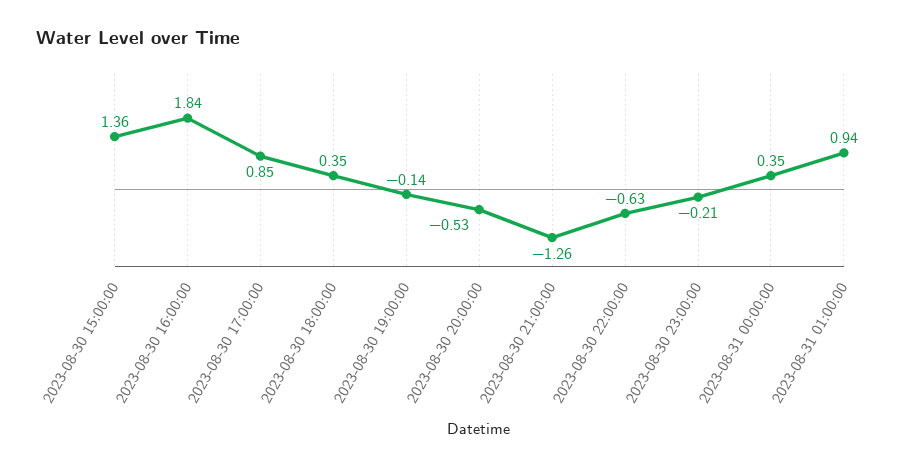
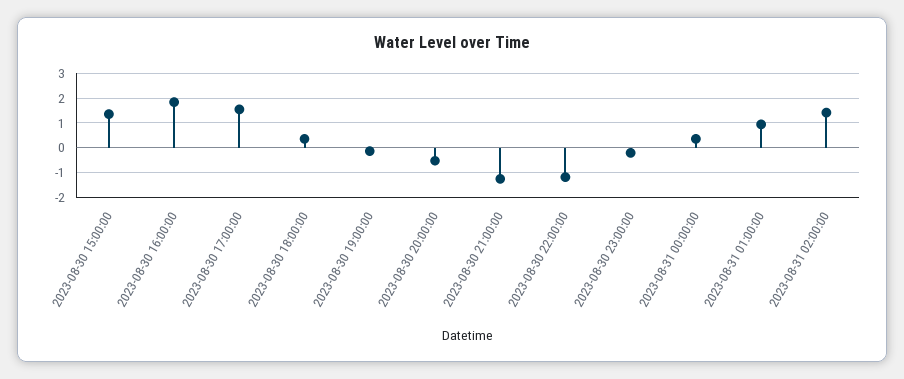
2023-08-30 17:00:00: 0.85 -> 1.5
2023-08-30 22:00:00: -0.63 -> -1.25
2023-08-31 02:00:00: none -> 1.5

